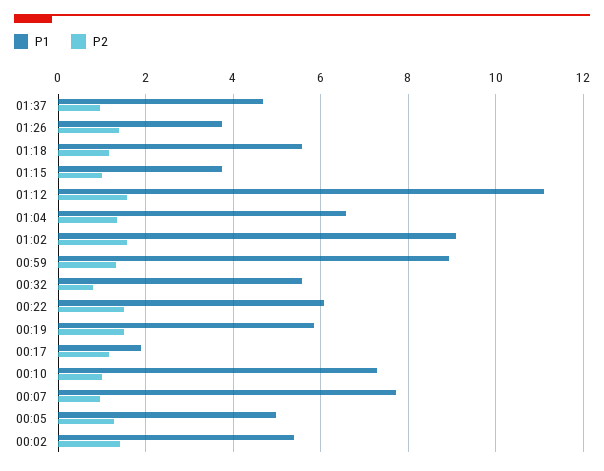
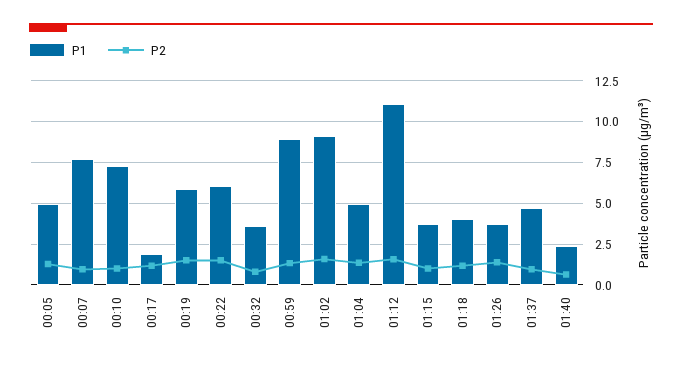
P1, 01:18: 5.6 -> 4
P1, 01:04: 6.6 -> 5
P1, 00:32: 5.6 -> 3.5
P1, 00:02: 5.4 -> none
P2, 00:02: 1.4 -> none
P1, 01:40: none -> 2.5
P2, 01:40: none -> 0.5

